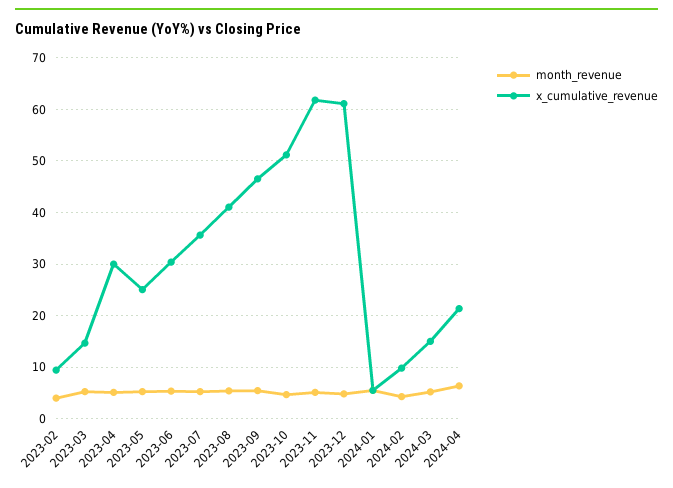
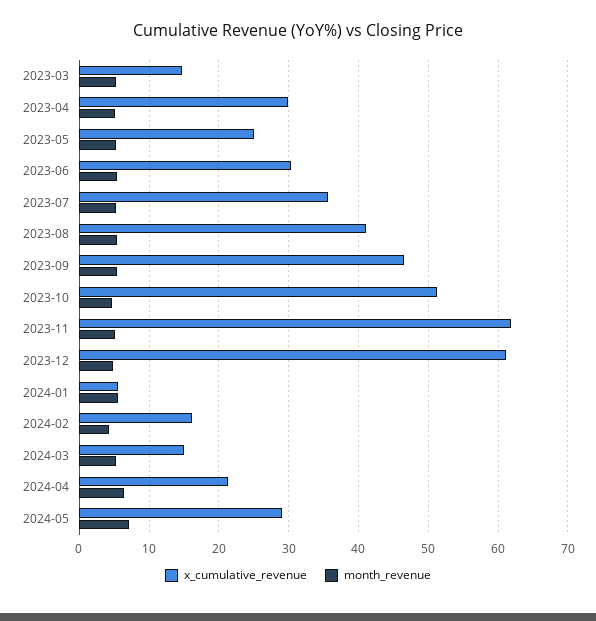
month_revenue, 2023-02: 4 -> none
x_cumulative_revenue, 2023-02: 10 -> none
x_cumulative_revenue, 2024-02: 10 -> 16
x_cumulative_revenue, 2024-05: none -> 29
month_revenue, 2024-05: none -> 7

